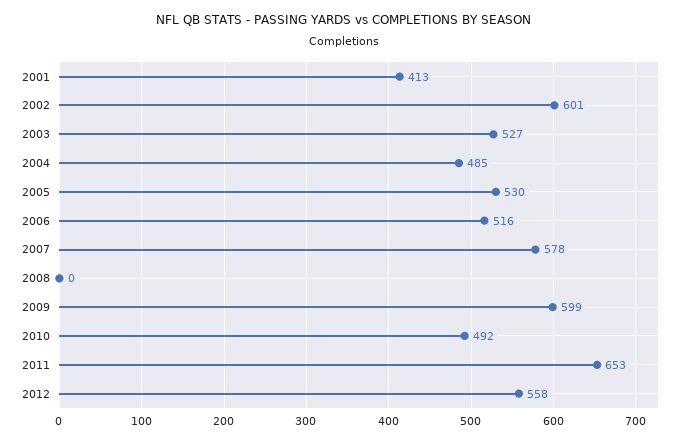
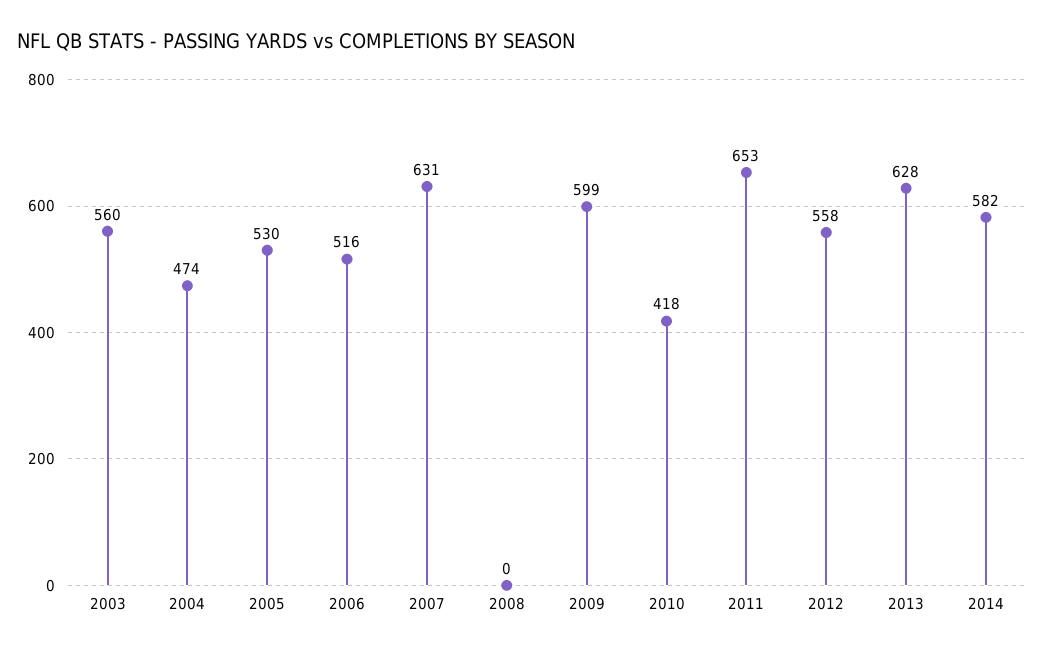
2001: 413 -> none
2002: 601 -> none
2003: 527 -> 560
2004: 485 -> 474
2007: 578 -> 631
2010: 492 -> 418
2013: none -> 628
2014: none -> 582

